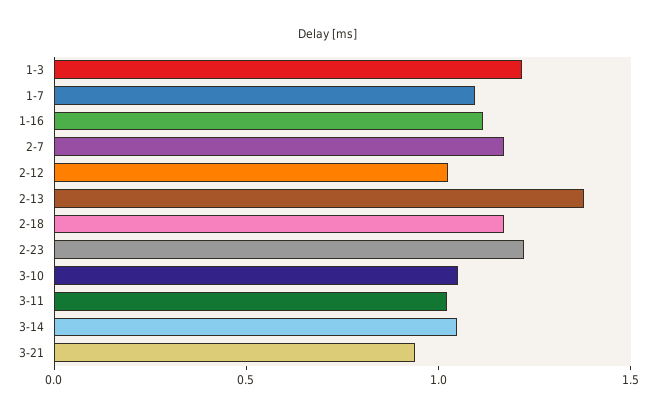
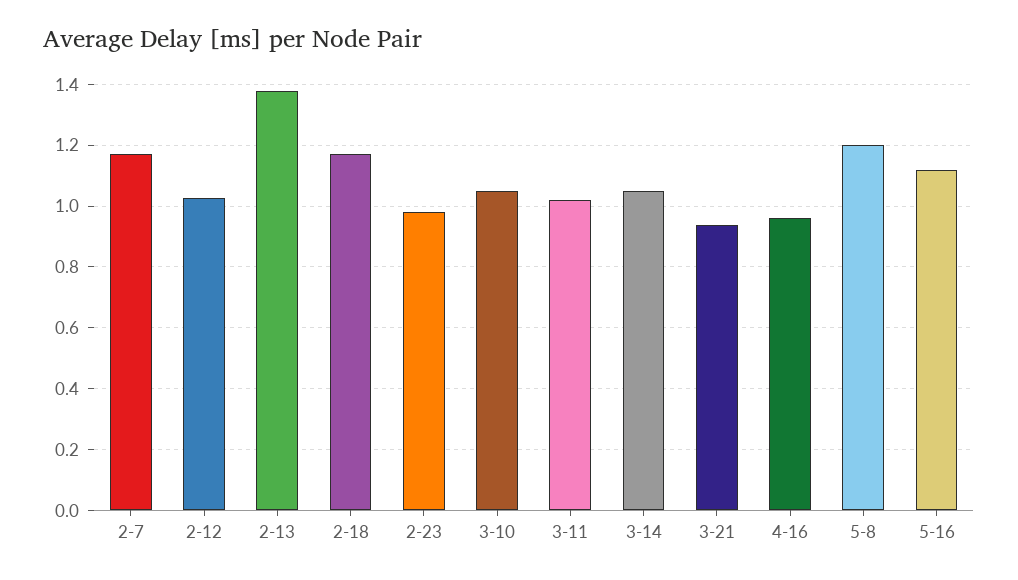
1-3: 1.2 -> none
1-7: 1.1 -> none
1-16: 1.1 -> none
2-23: 1.2 -> 0.98
4-16: none -> 0.96
5-8: none -> 1.2
5-16: none -> 1.12

